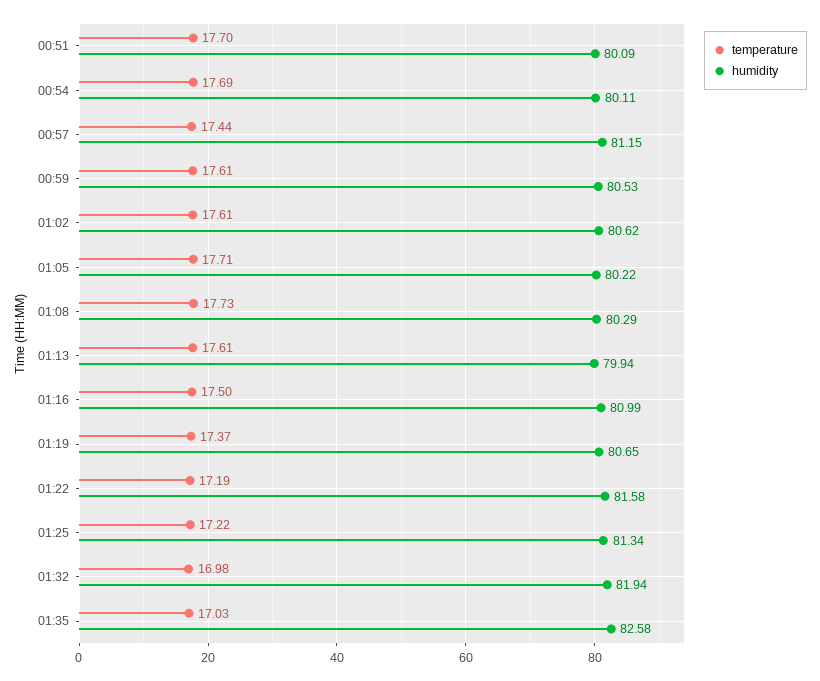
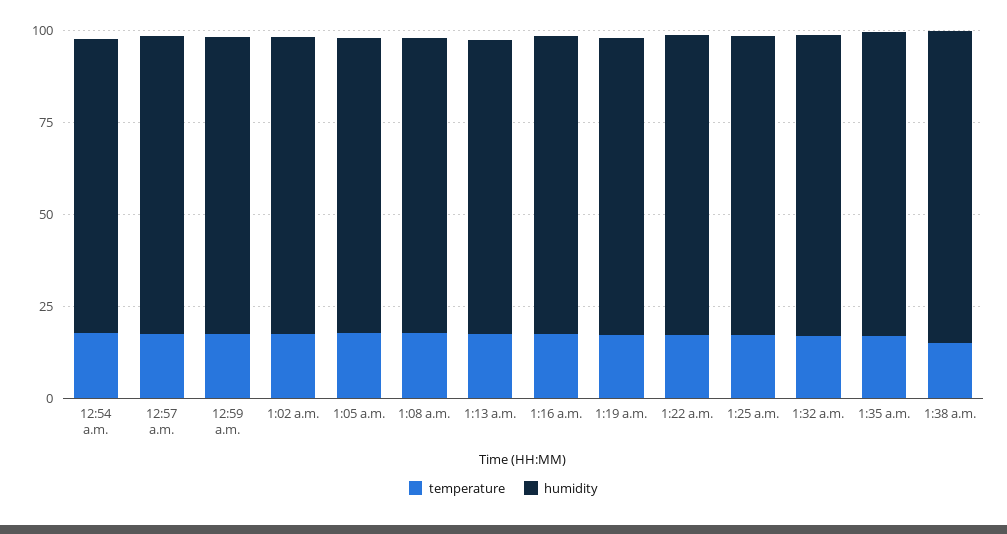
temperature, 00:51: 17.7 -> none
humidity, 00:51: 80.09 -> none
temperature, 1:38 a.m.: none -> 15
humidity, 1:38 a.m.: none -> 85

